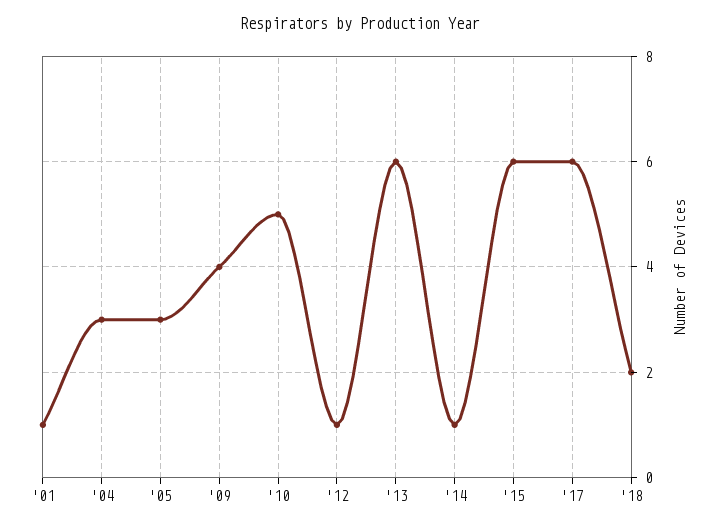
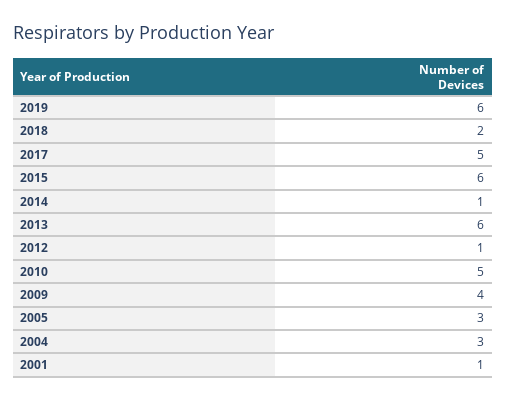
'17: 6 -> 5
2019: none -> 6

